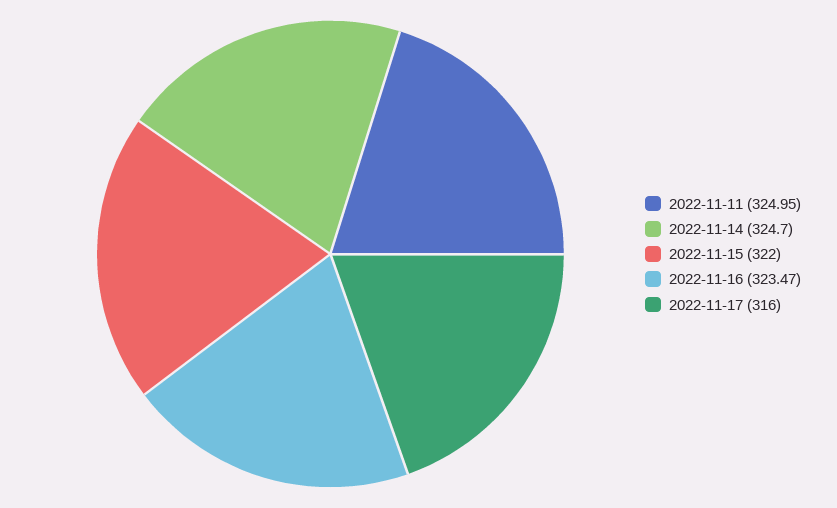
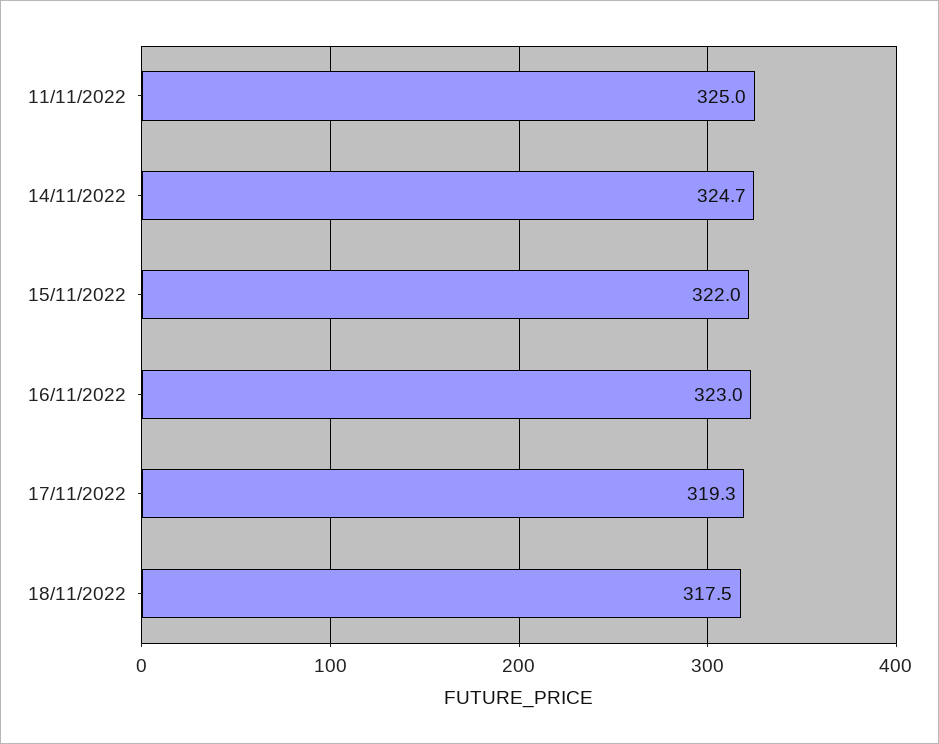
2022-11-16: 323.47 -> 323
2022-11-17: 316 -> 319.3
18/11/2022: none -> 317.5

